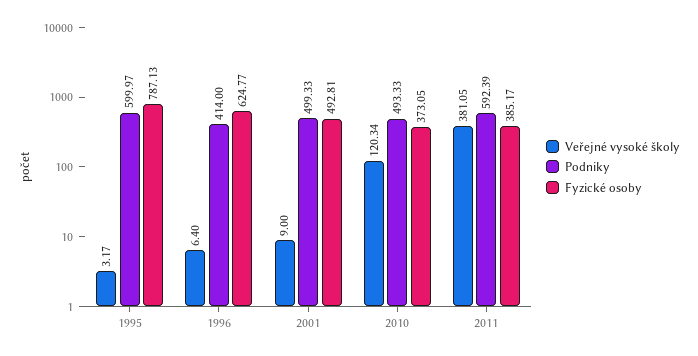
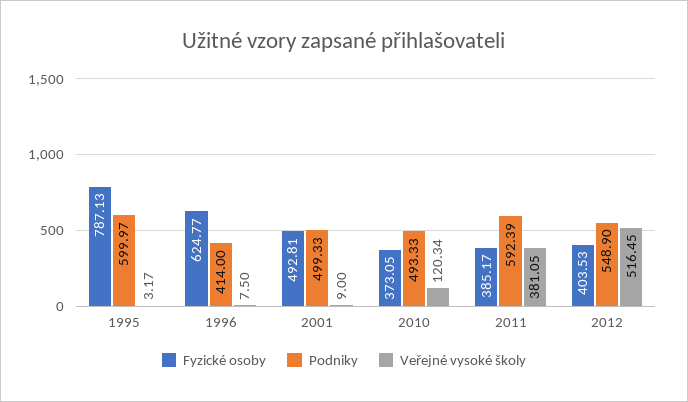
Veřejné vysoké školy, 1996: 6.4 -> 7.5
Fyzické osoby, 2012: none -> 403.53
Podniky, 2012: none -> 548.9
Veřejné vysoké školy, 2012: none -> 516.45

